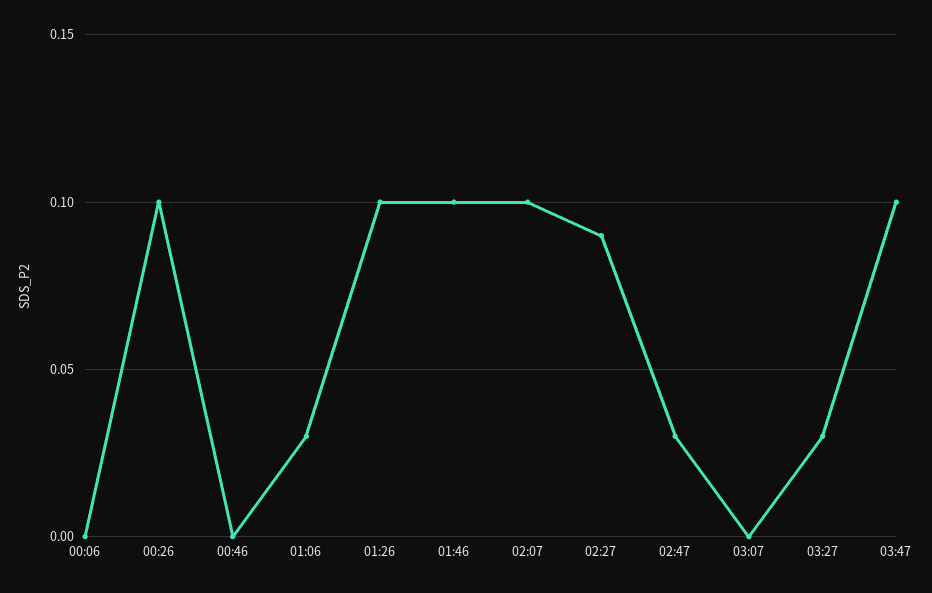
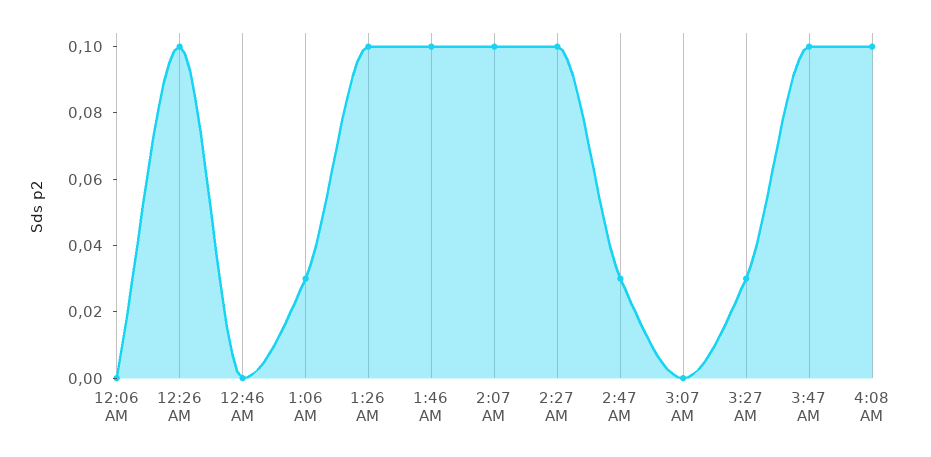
02:27: 0.09 -> 0.1
4:08 AM: none -> 0.1

